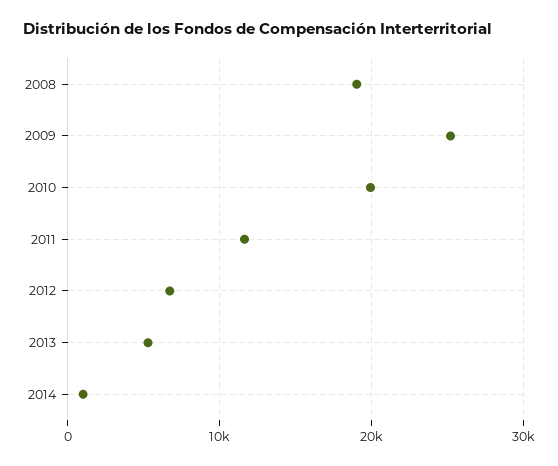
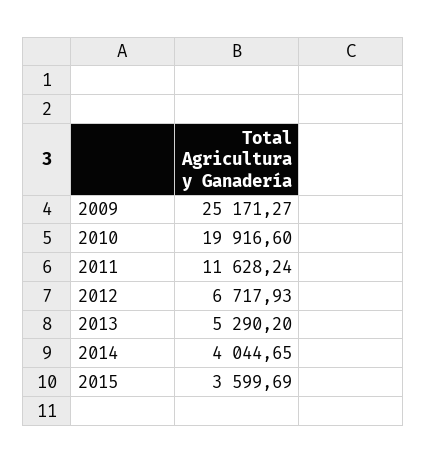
2008: 19000 -> none
2014: 1000 -> 4044.65
2015: none -> 3599.69

